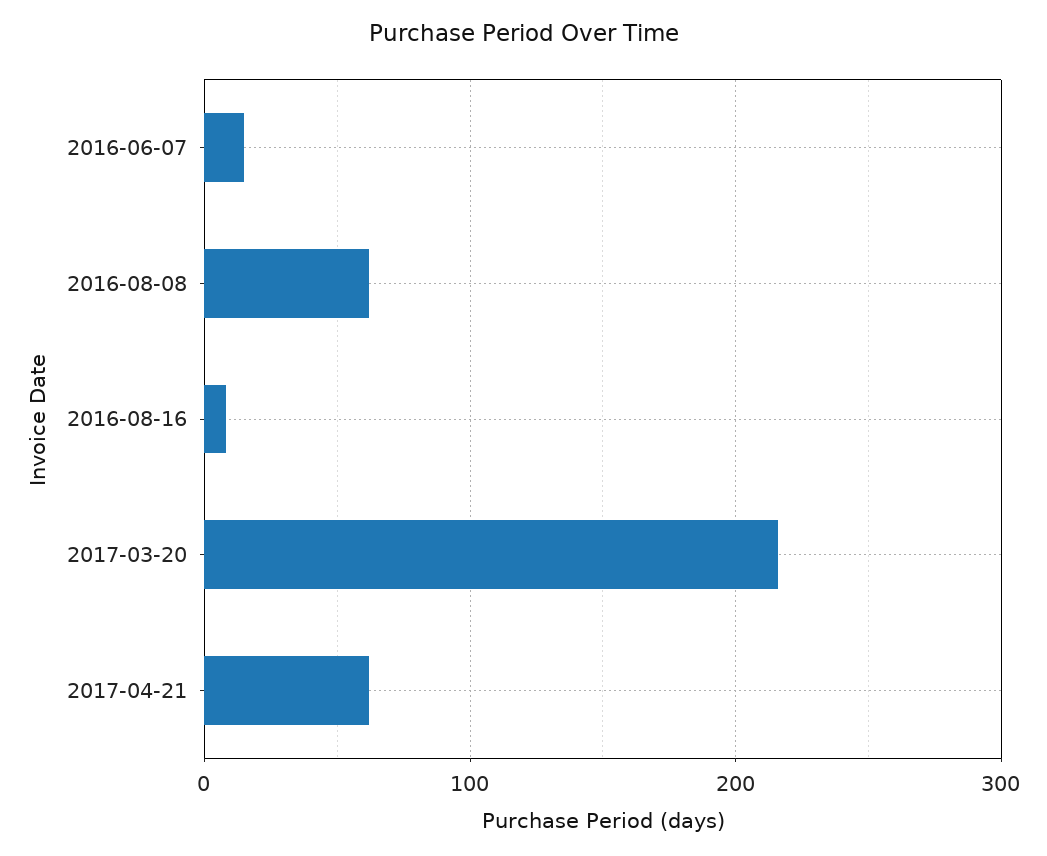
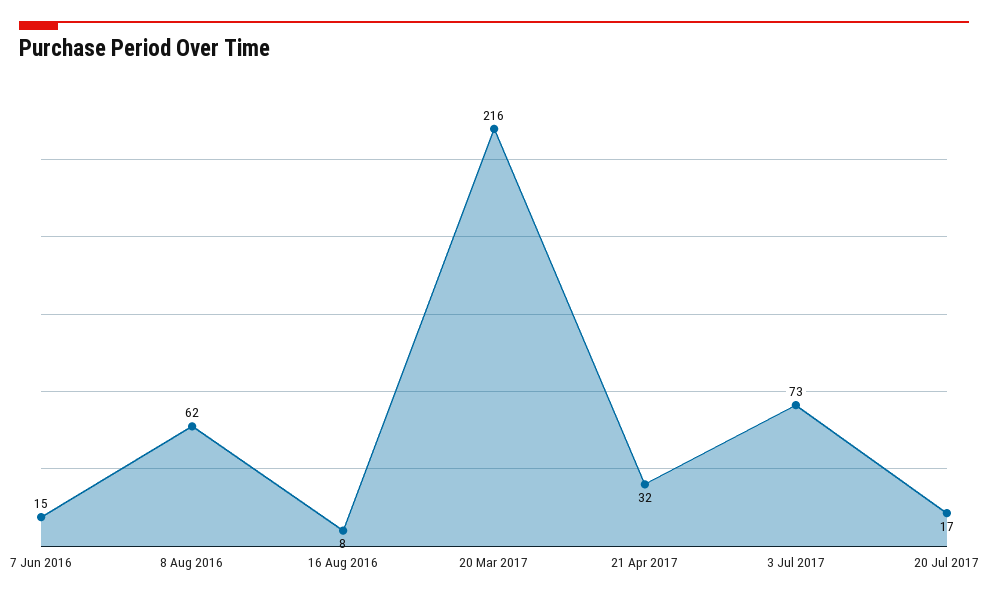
2017-04-21: 60 -> 32
3 Jul 2017: none -> 73
20 Jul 2017: none -> 17

